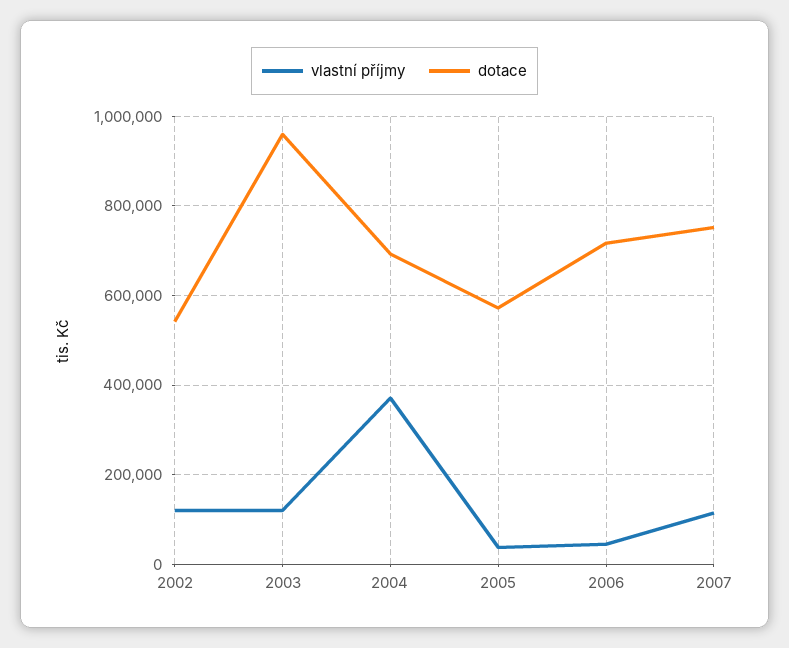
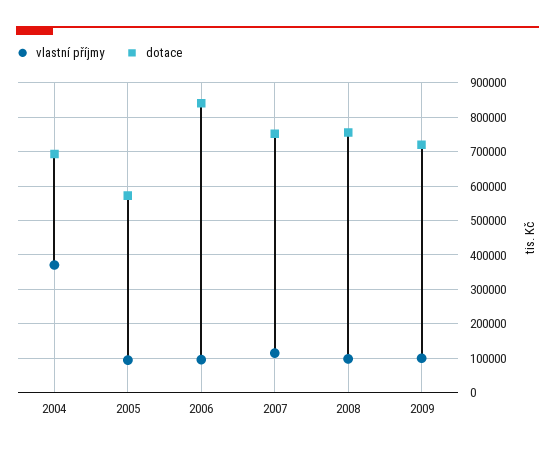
vlastní příjmy, 2002: 120000 -> none
dotace, 2002: 540000 -> none
vlastní příjmy, 2003: 120000 -> none
dotace, 2003: 960000 -> none
vlastní příjmy, 2005: 40000 -> 100000
vlastní příjmy, 2006: 40000 -> 100000
dotace, 2006: 720000 -> 840000
vlastní příjmy, 2008: none -> 100000
dotace, 2008: none -> 760000
vlastní příjmy, 2009: none -> 100000
dotace, 2009: none -> 720000

